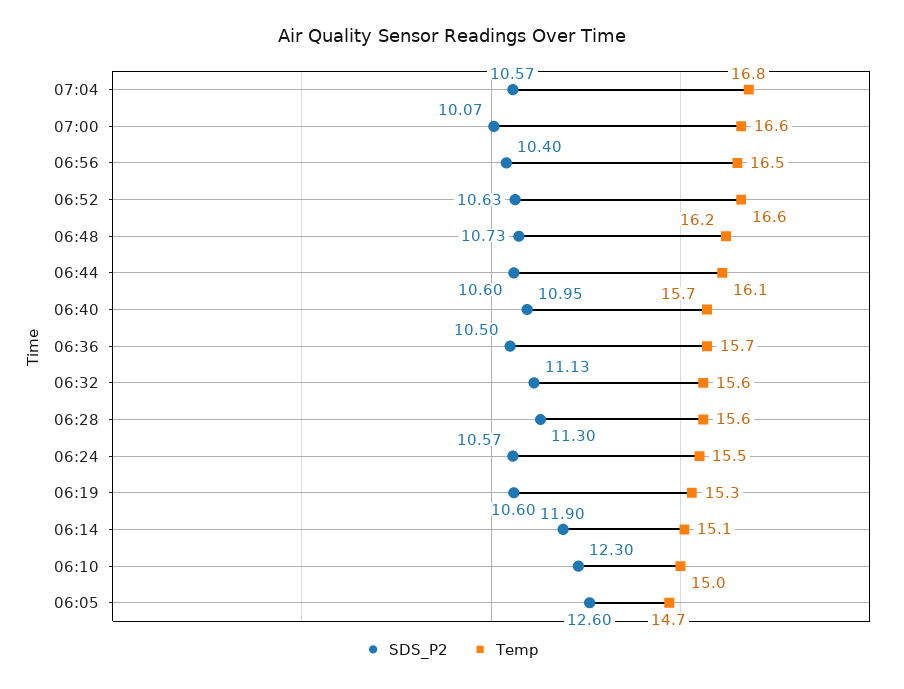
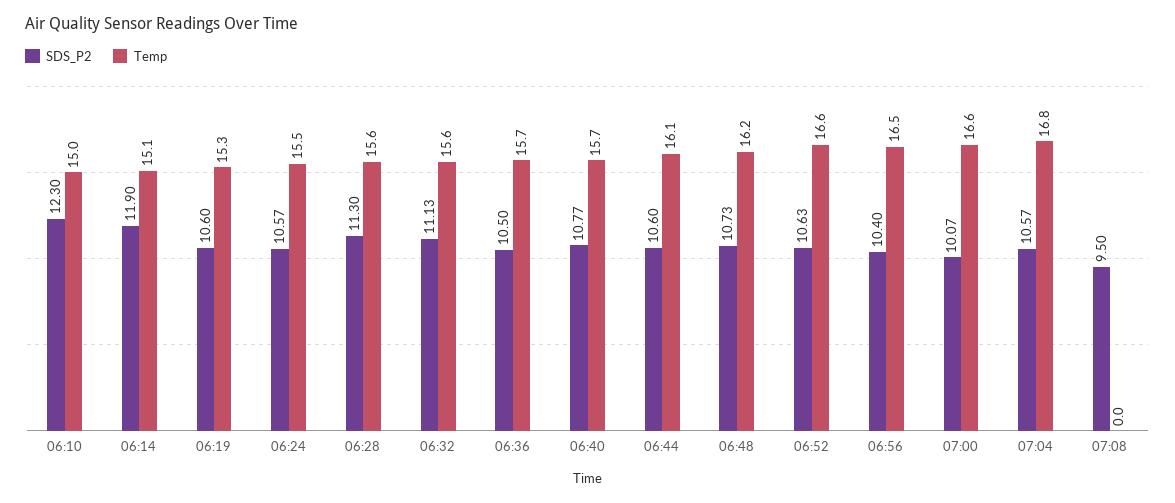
SDS_P2, 06:40: 10.95 -> 10.77
SDS_P2, 06:05: 12.6 -> none
Temp, 06:05: 14.7 -> none
SDS_P2, 07:08: none -> 9.5
Temp, 07:08: none -> 0

